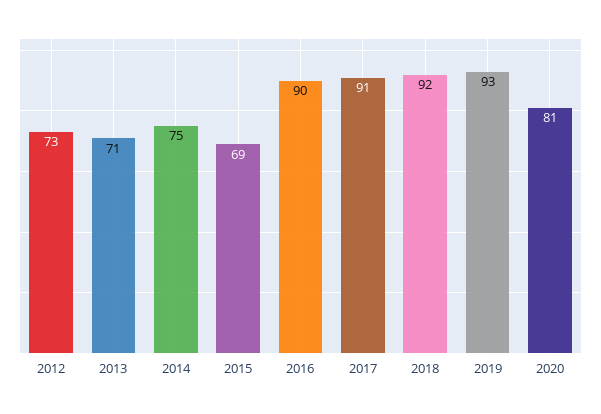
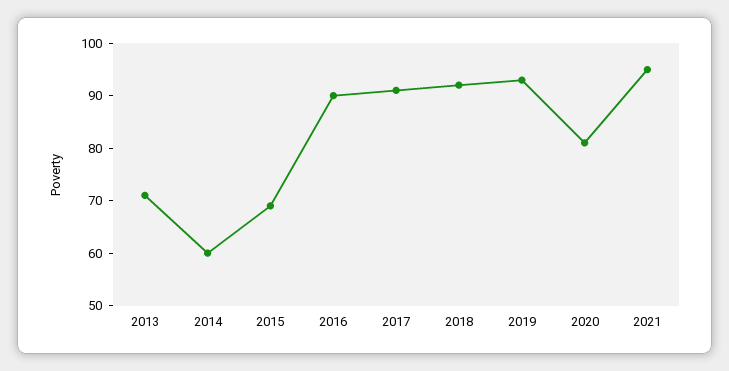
2012: 73 -> none
2014: 75 -> 60
2021: none -> 95

